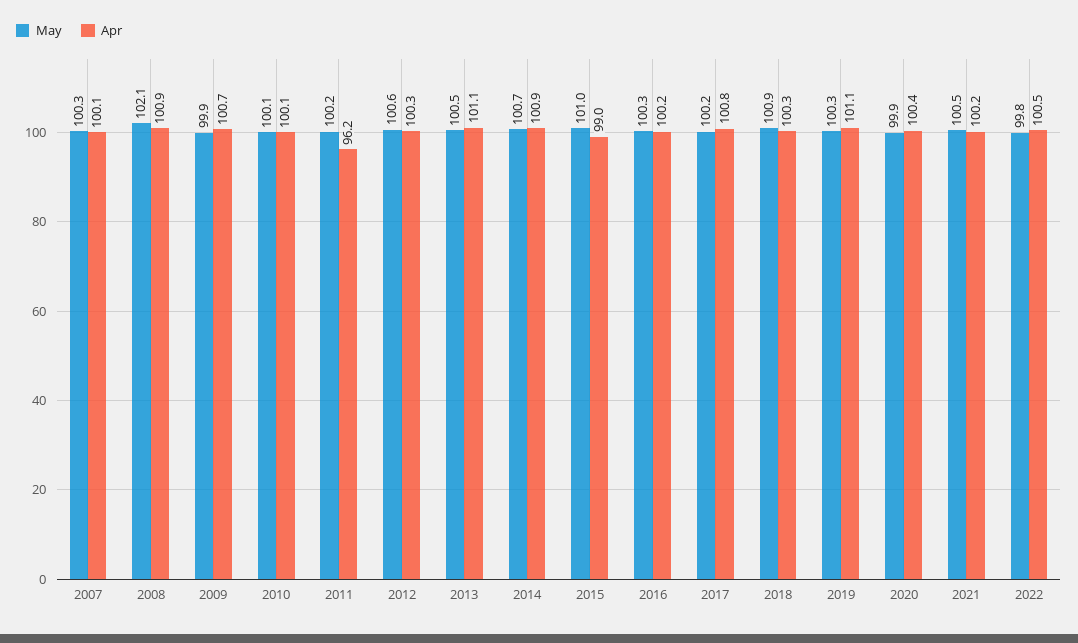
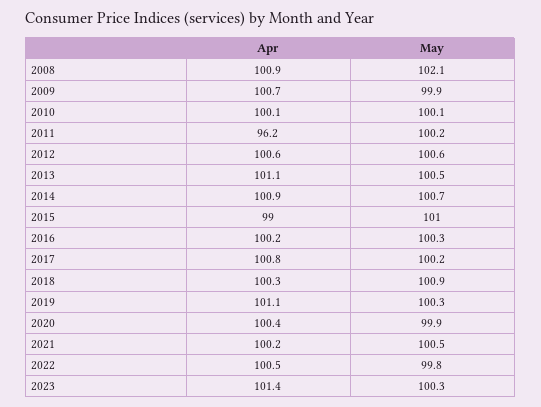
May, 2007: 100.3 -> none
Apr, 2007: 100.1 -> none
Apr, 2012: 100.3 -> 100.6
Apr, 2023: none -> 101.4
May, 2023: none -> 100.3

